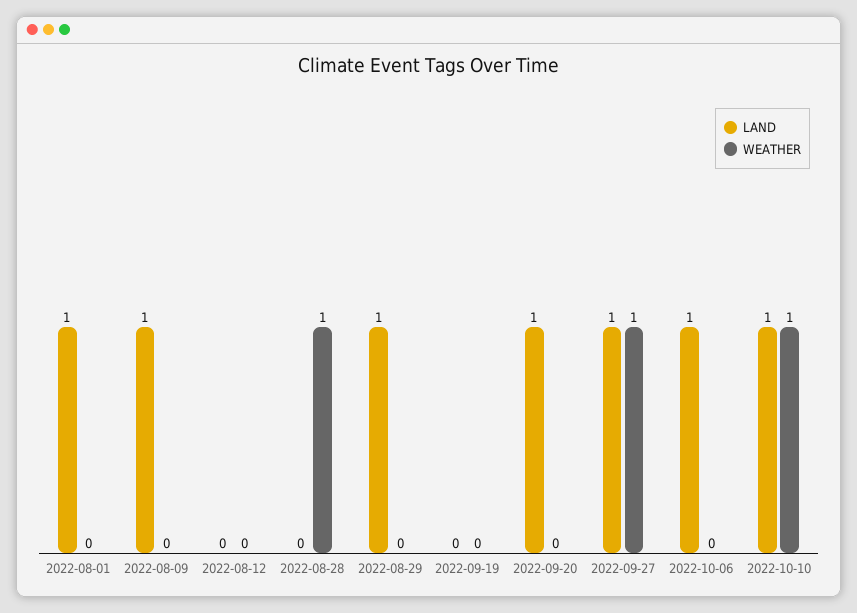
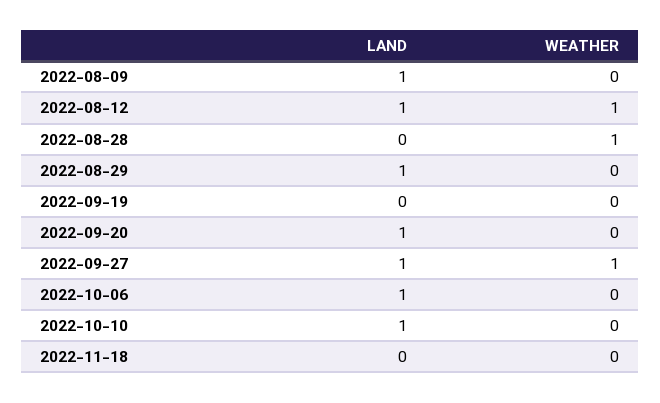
LAND, 2022-08-01: 1 -> none
WEATHER, 2022-08-01: 0 -> none
LAND, 2022-08-12: 0 -> 1
WEATHER, 2022-08-12: 0 -> 1
WEATHER, 2022-10-10: 1 -> 0
LAND, 2022-11-18: none -> 0
WEATHER, 2022-11-18: none -> 0

